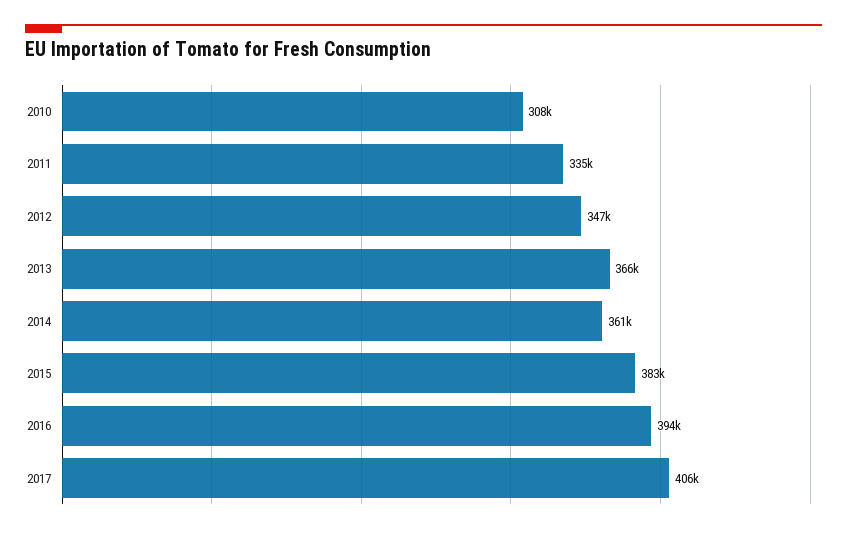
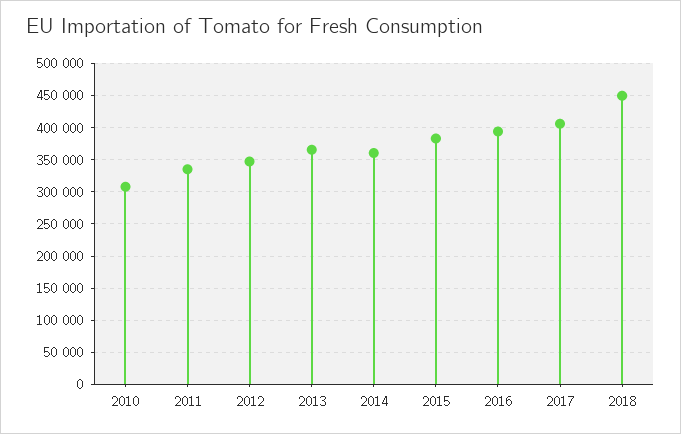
2018: none -> 450000

